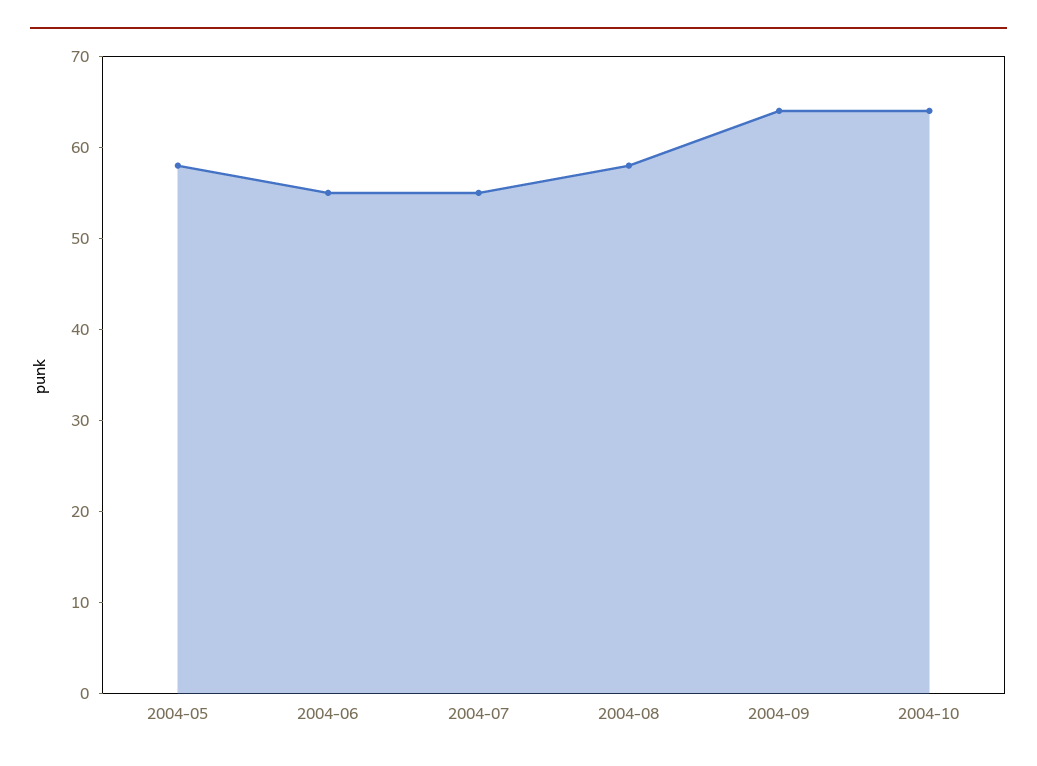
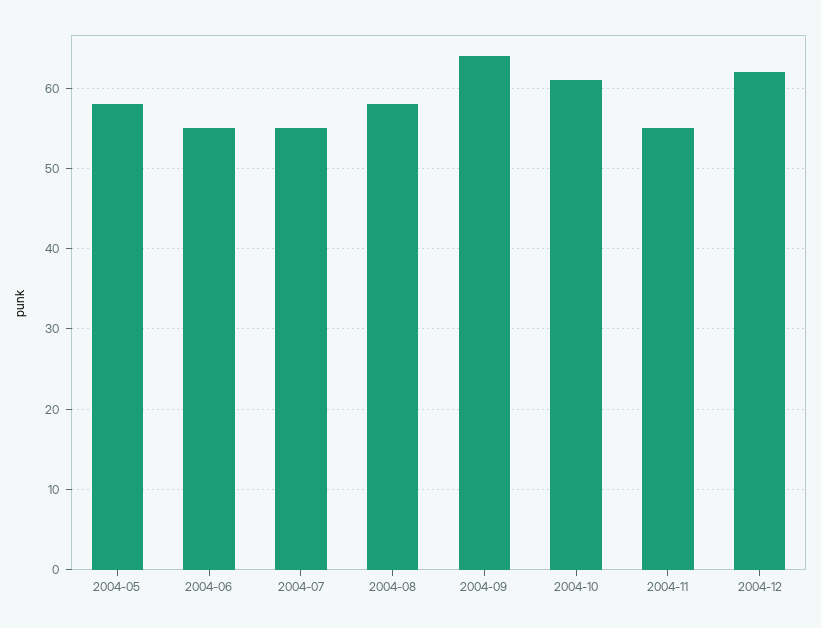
2004-10: 64 -> 61
2004-11: none -> 55
2004-12: none -> 62

